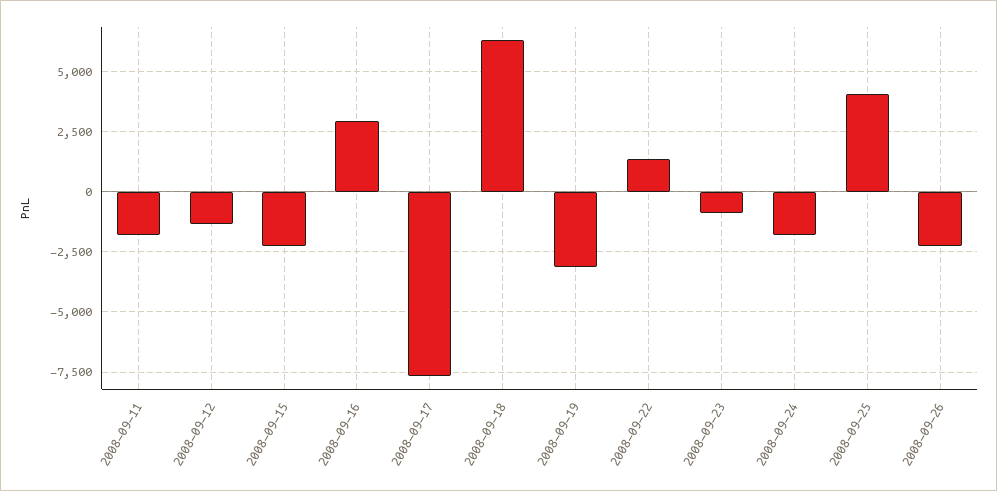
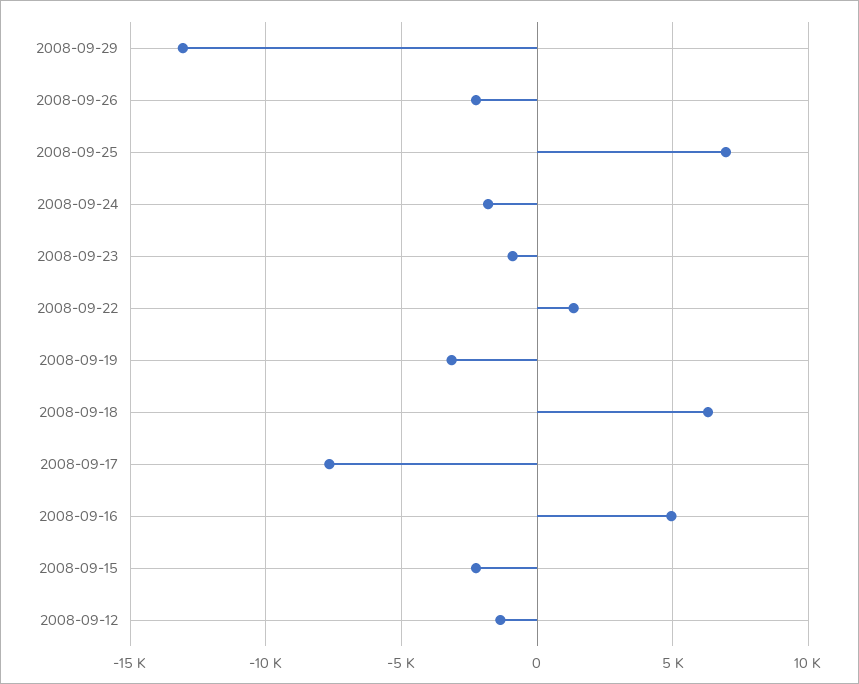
2008-09-11: -1750 -> none
2008-09-16: 3000 -> 5000
2008-09-25: 4000 -> 7000
2008-09-29: none -> -13000

